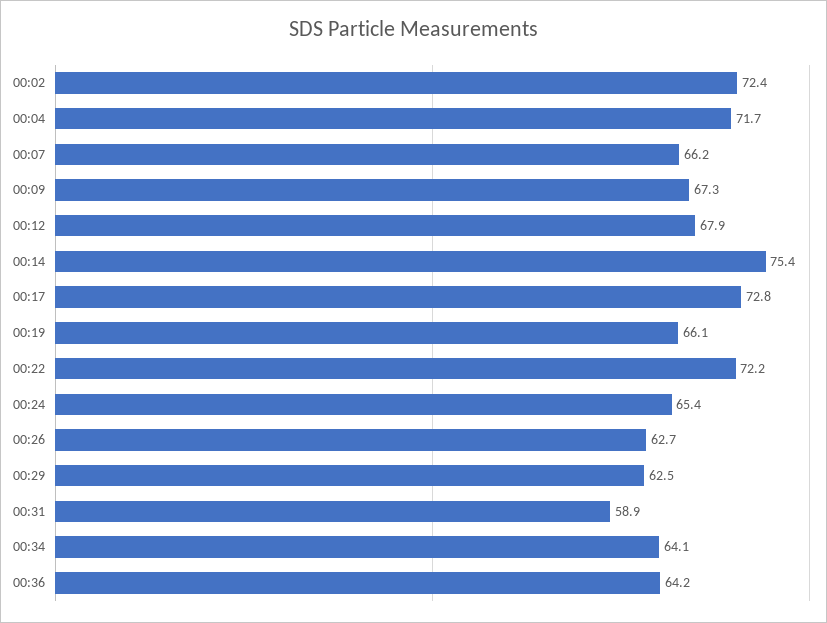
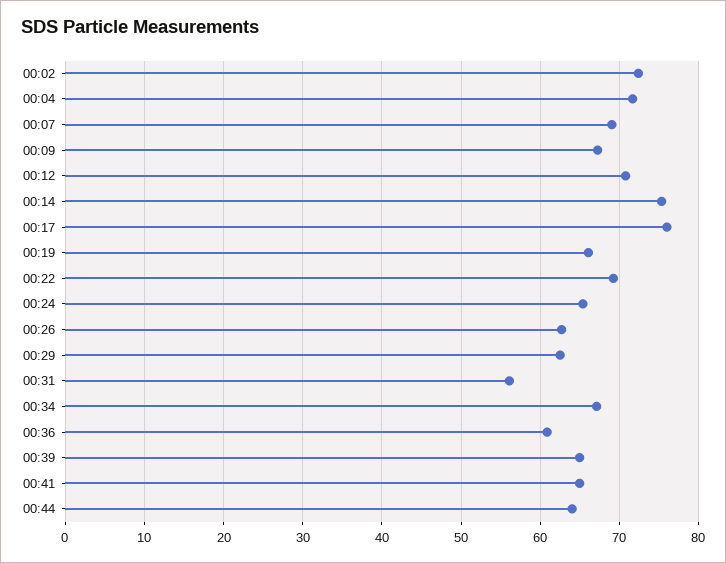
00:07: 66.2 -> 69
00:12: 67.9 -> 71
00:17: 72.8 -> 76
00:22: 72.2 -> 69
00:31: 58.9 -> 56
00:34: 64.1 -> 67
00:36: 64.2 -> 61
00:39: none -> 65
00:41: none -> 65
00:44: none -> 64

